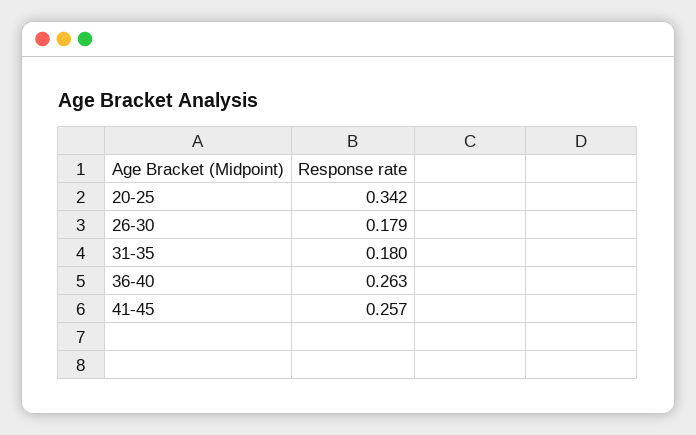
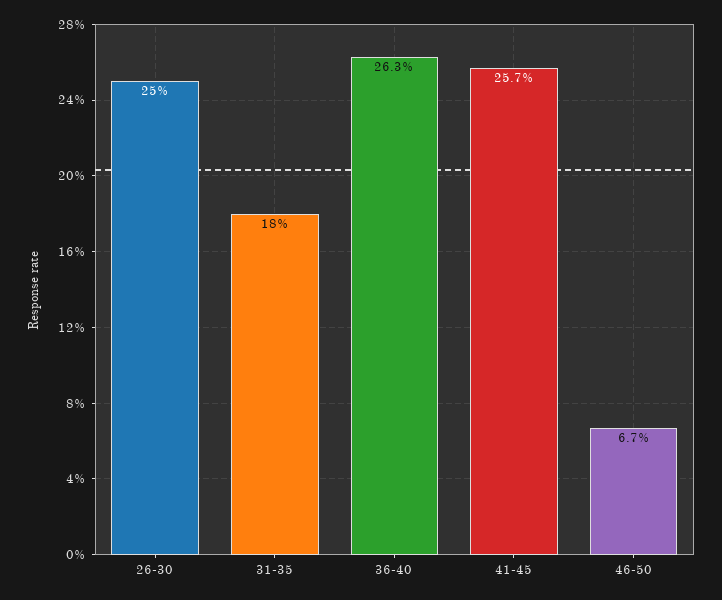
20-25: 0.342 -> none
26-30: 0.179 -> 0.25
46-50: none -> 0.067

